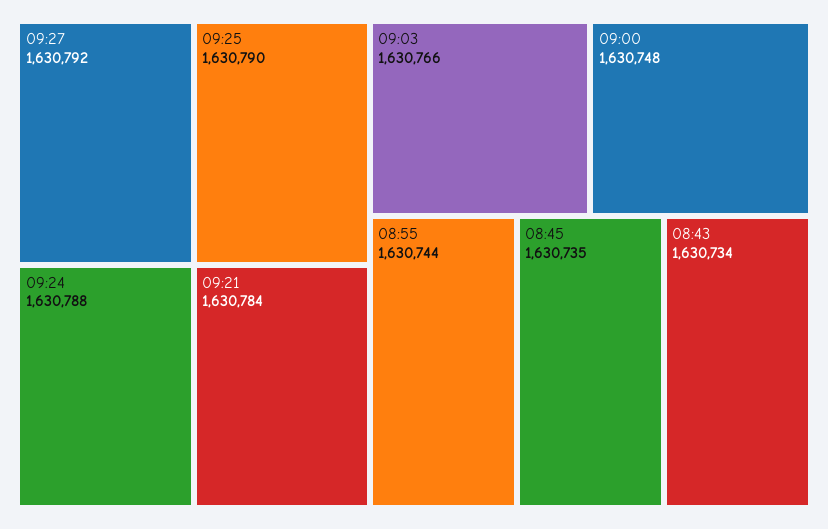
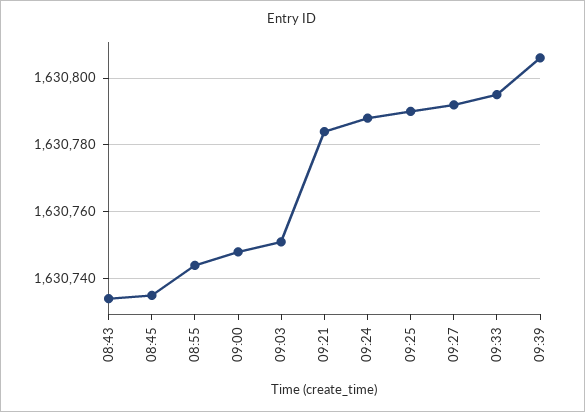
09:03: 1630766 -> 1630750
09:33: none -> 1630795
09:39: none -> 1630805

